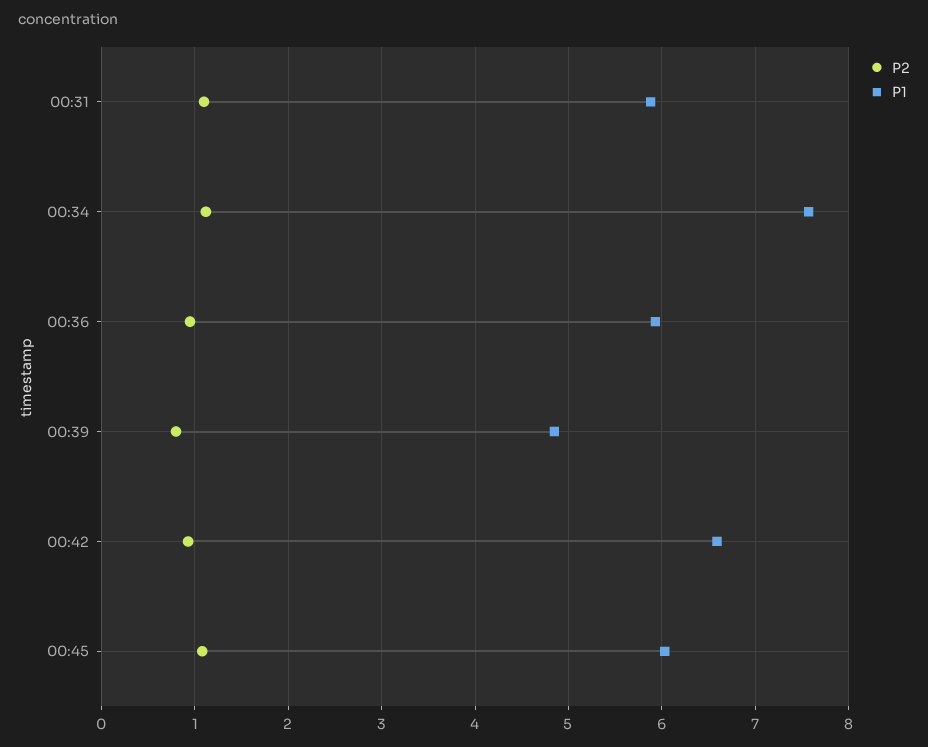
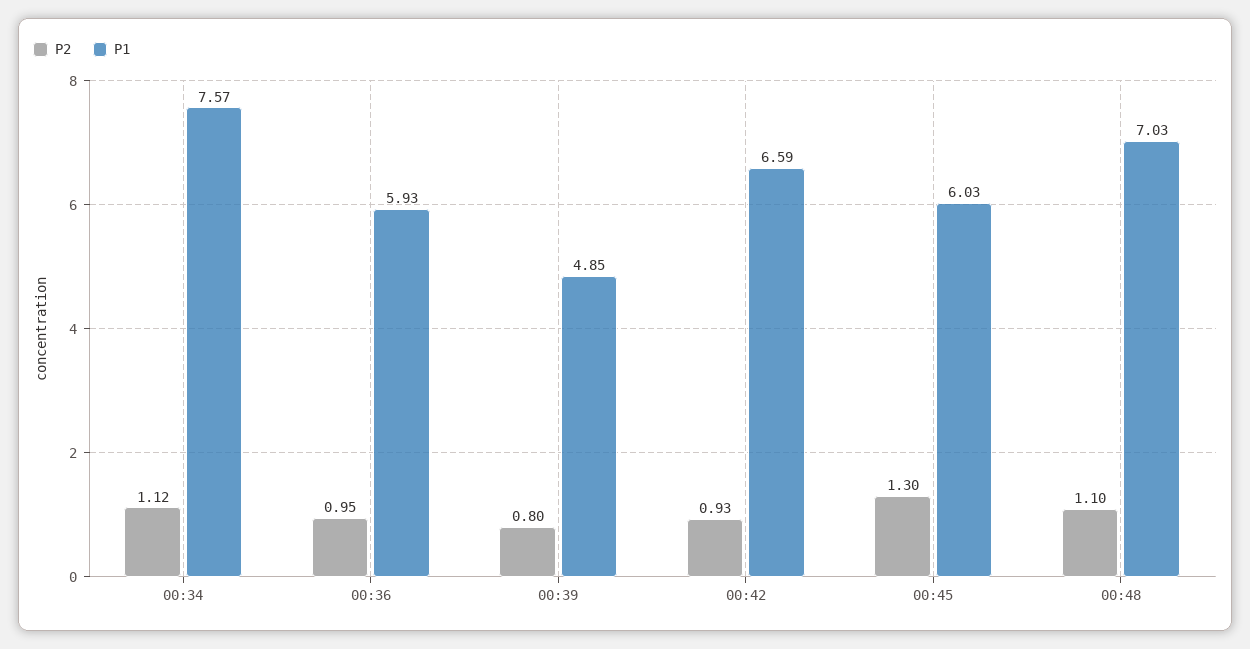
P2, 00:31: 1.1 -> none
P1, 00:31: 5.9 -> none
P2, 00:45: 1.1 -> 1.3
P2, 00:48: none -> 1.1
P1, 00:48: none -> 7.03

